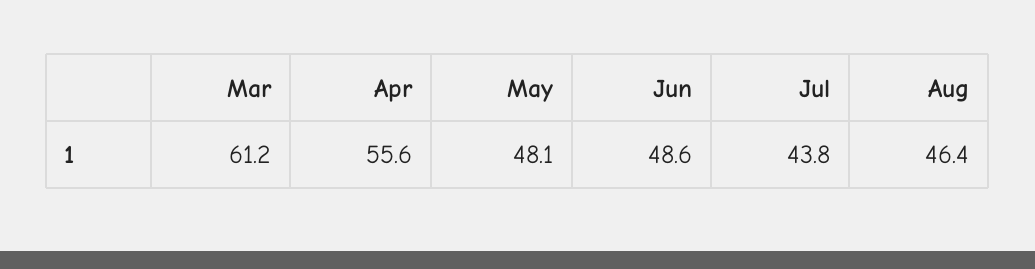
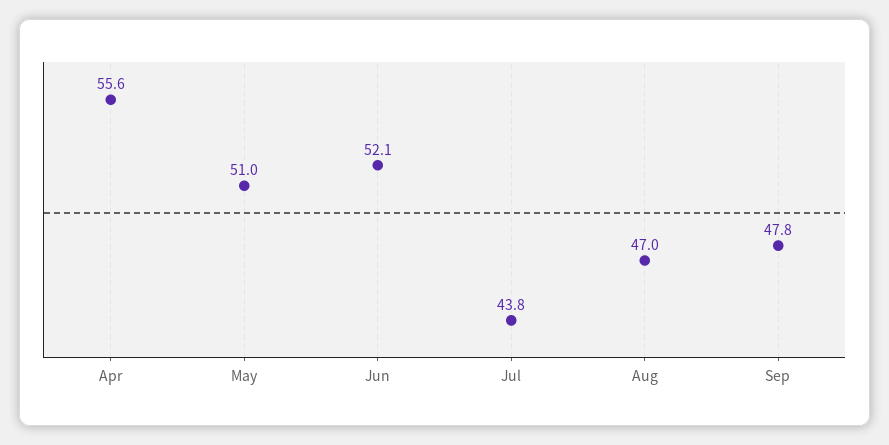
Mar: 61.2 -> none
May: 48.1 -> 51
Jun: 48.6 -> 52.1
Aug: 46.4 -> 47
Sep: none -> 47.8

